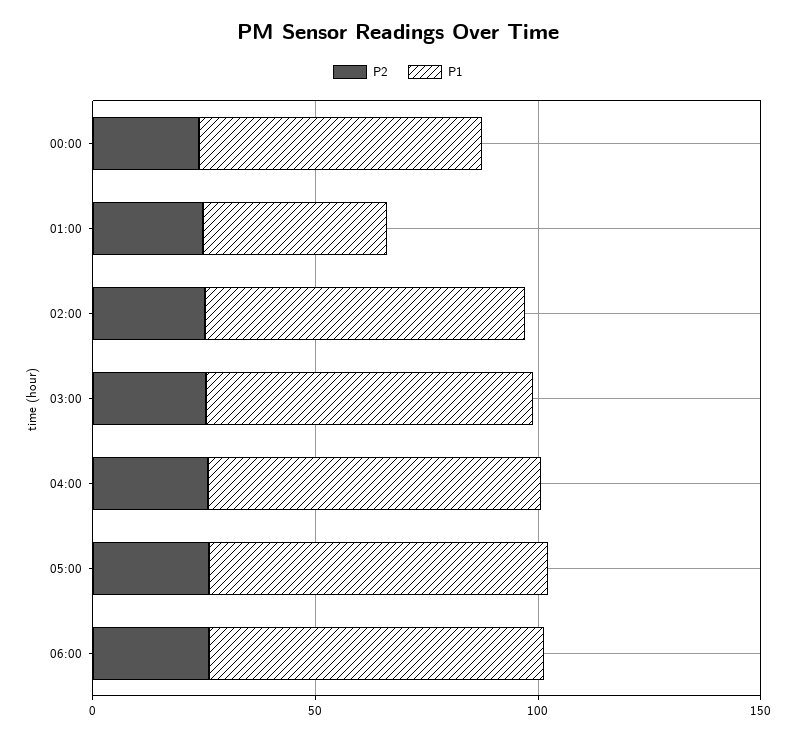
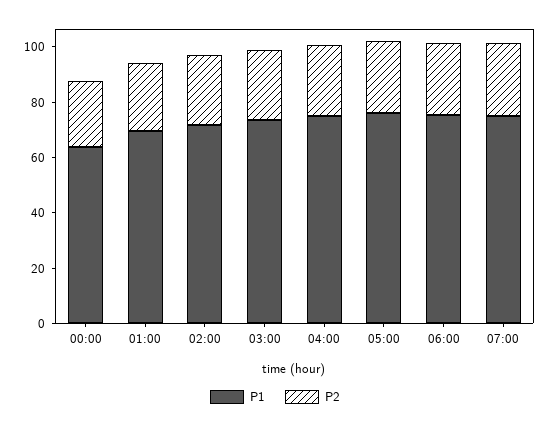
P1, 01:00: 40 -> 70
P1, 07:00: none -> 75
P2, 07:00: none -> 25

